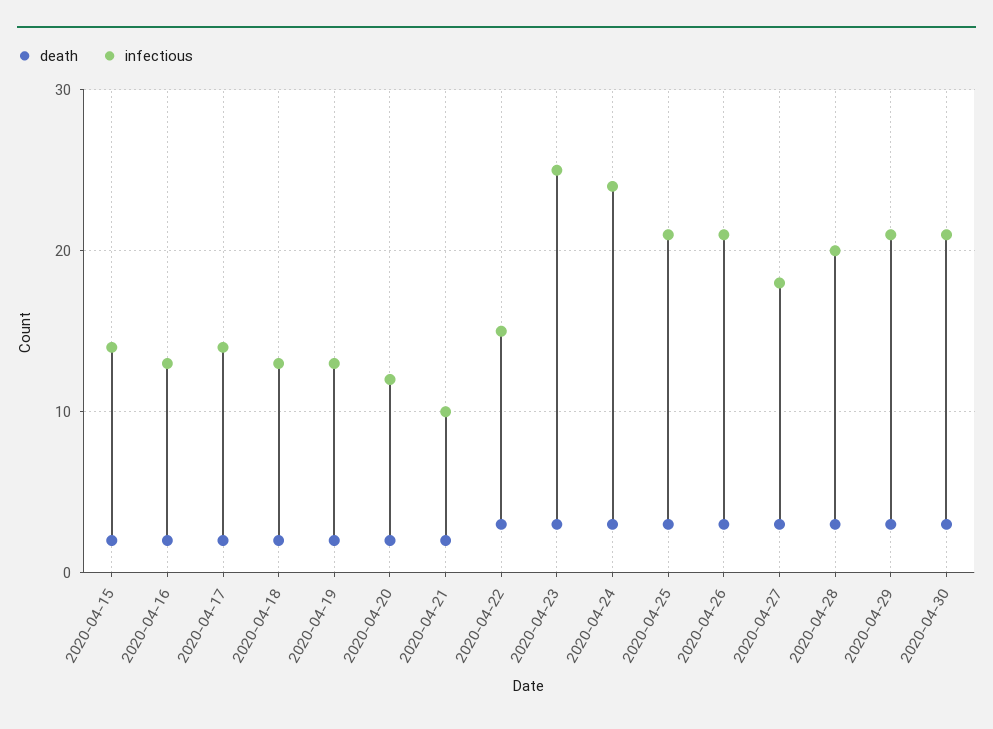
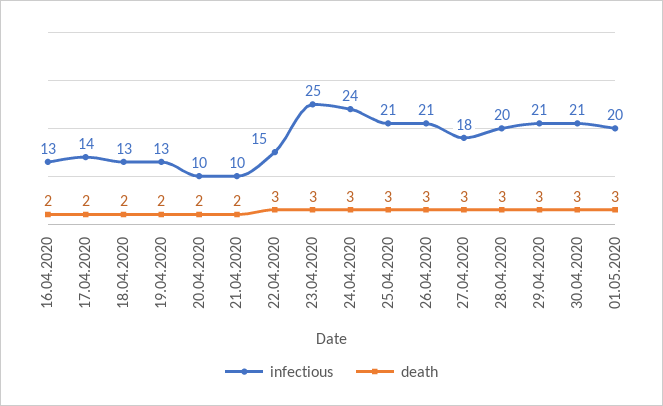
death, 2020-04-15: 2 -> none
infectious, 2020-04-15: 14 -> none
infectious, 2020-04-20: 12 -> 10
infectious, 01.05.2020: none -> 20
death, 01.05.2020: none -> 3

